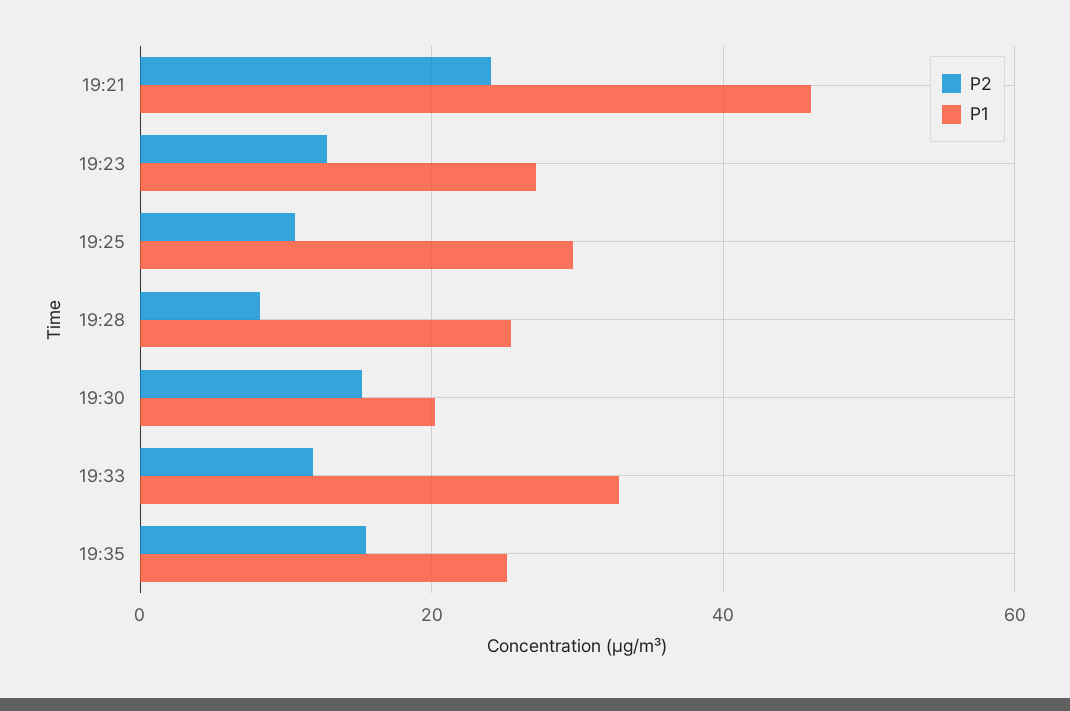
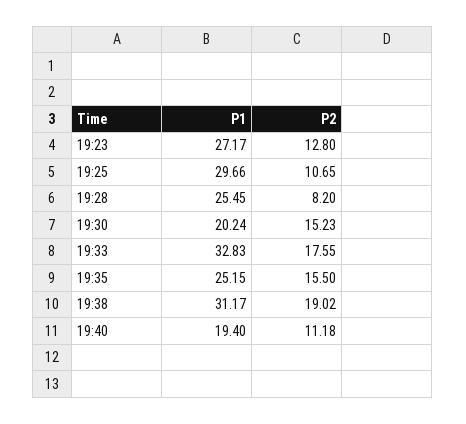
P2, 19:21: 24 -> none
P1, 19:21: 46 -> none
P2, 19:33: 12 -> 17.55
P1, 19:38: none -> 31.17
P2, 19:38: none -> 19.02
P1, 19:40: none -> 19.4
P2, 19:40: none -> 11.18

